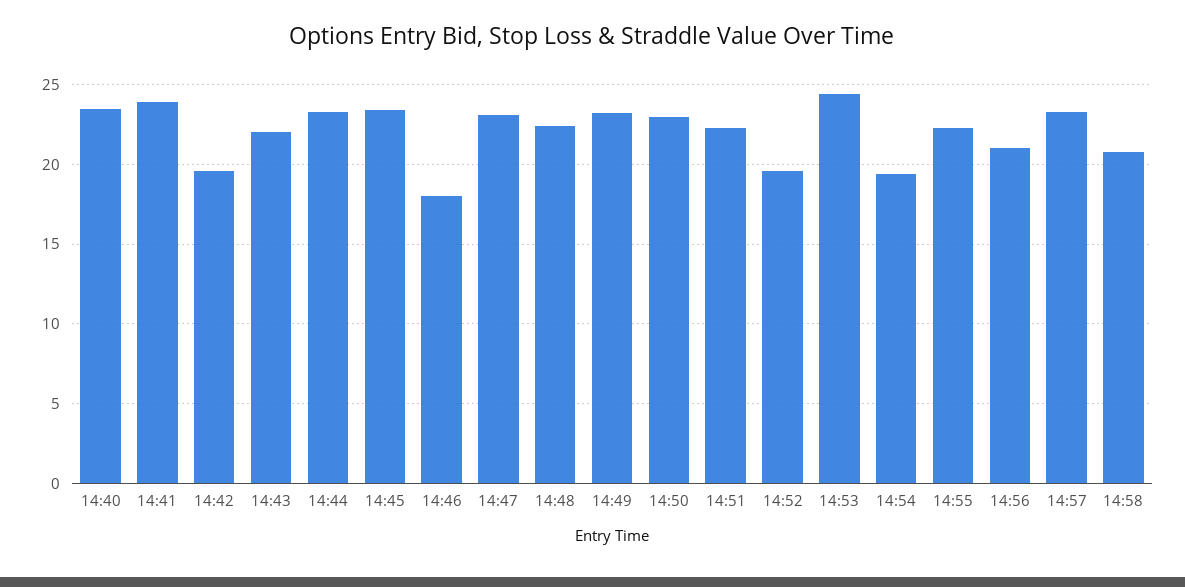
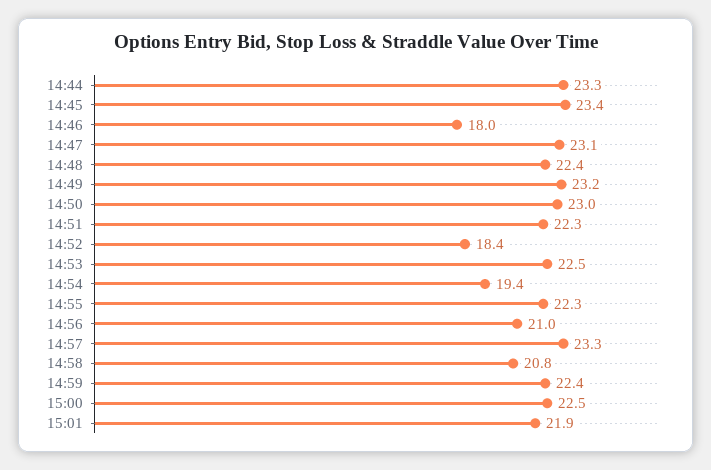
14:40: 23.5 -> none
14:41: 24 -> none
14:42: 19.5 -> none
14:43: 22 -> none
14:52: 19.5 -> 18.4
14:53: 24.5 -> 22.5
14:59: none -> 22.4
15:00: none -> 22.5
15:01: none -> 21.9

